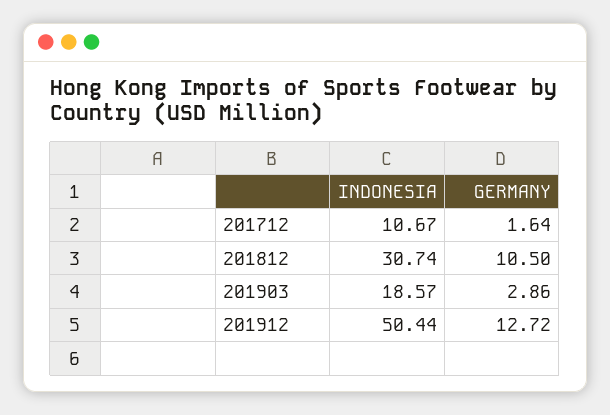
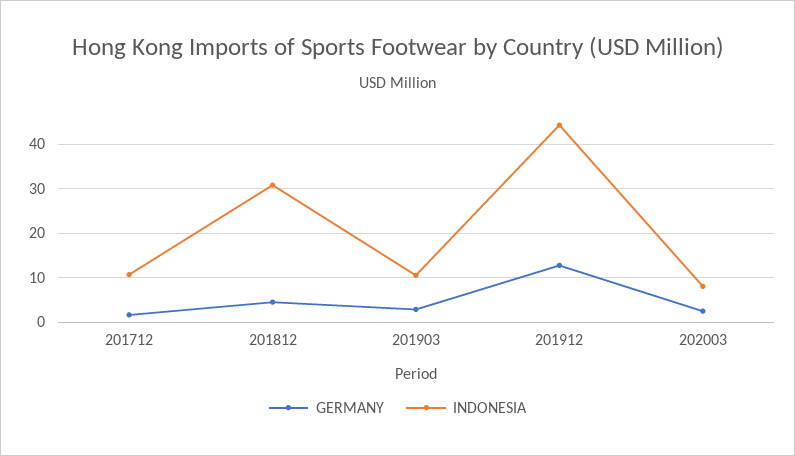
GERMANY, 201812: 10.5 -> 4
INDONESIA, 201903: 18.57 -> 10
INDONESIA, 201912: 50.44 -> 44
GERMANY, 202003: none -> 2
INDONESIA, 202003: none -> 8

